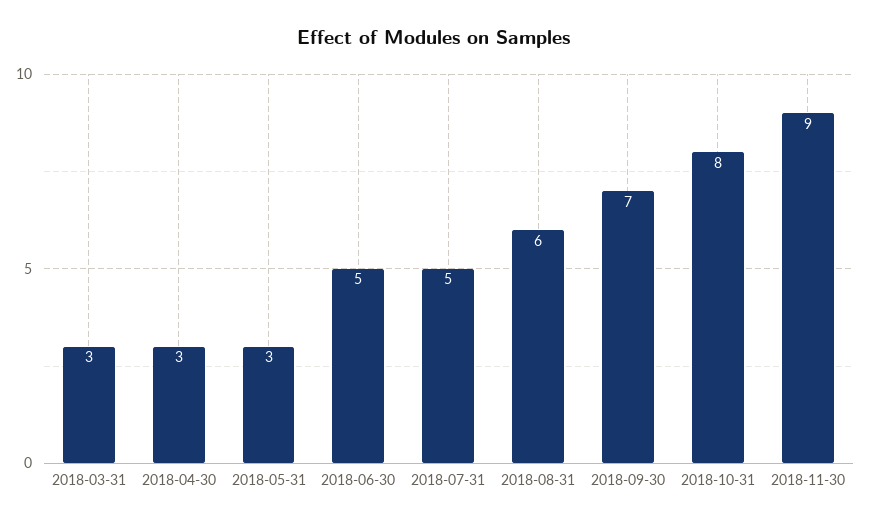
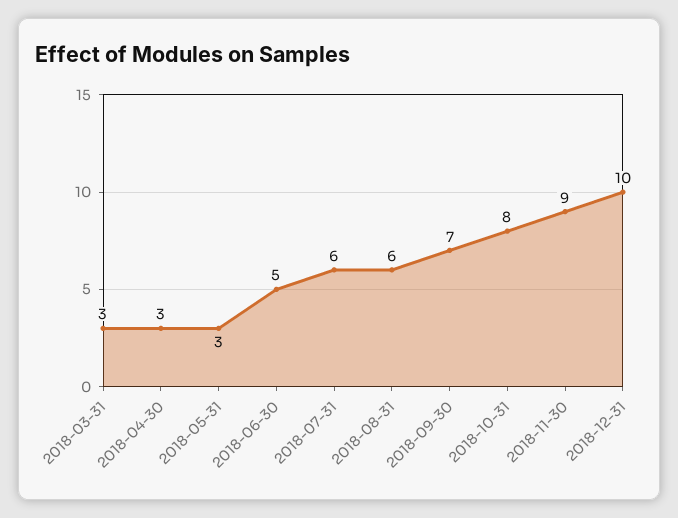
2018-07-31: 5 -> 6
2018-12-31: none -> 10

